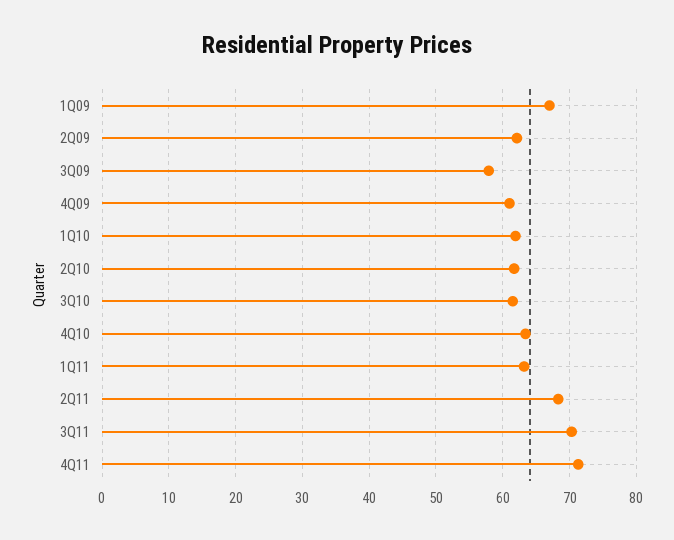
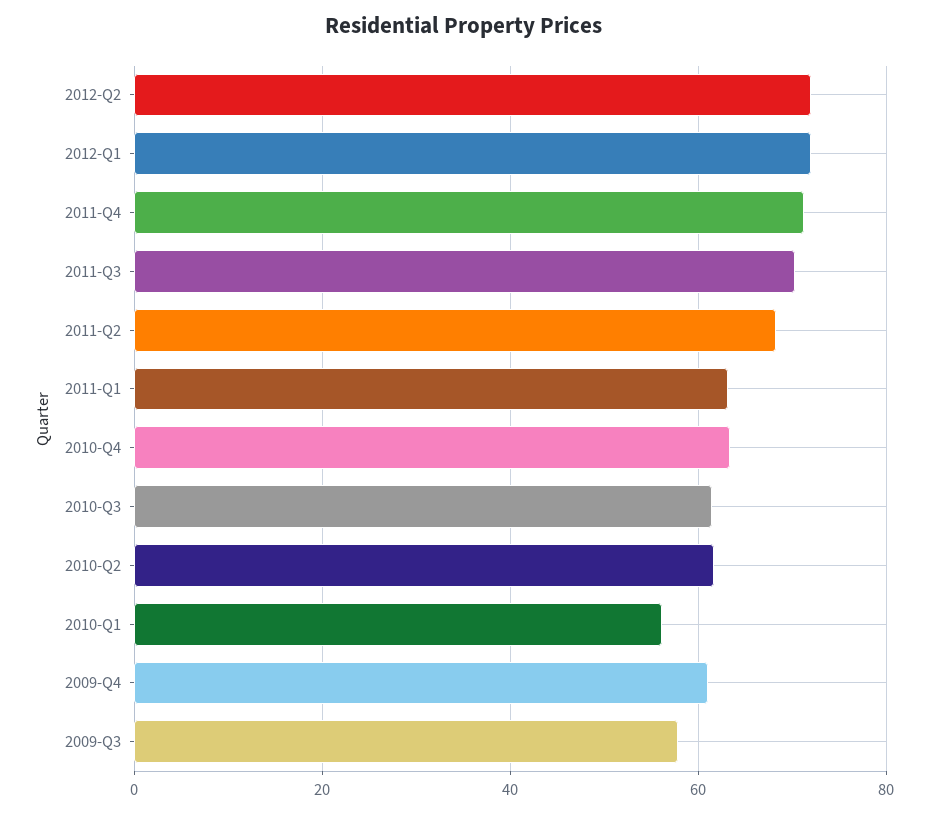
1Q09: 67 -> none
2Q09: 62 -> none
1Q10: 62 -> 56
2012-Q2: none -> 72
2012-Q1: none -> 72

